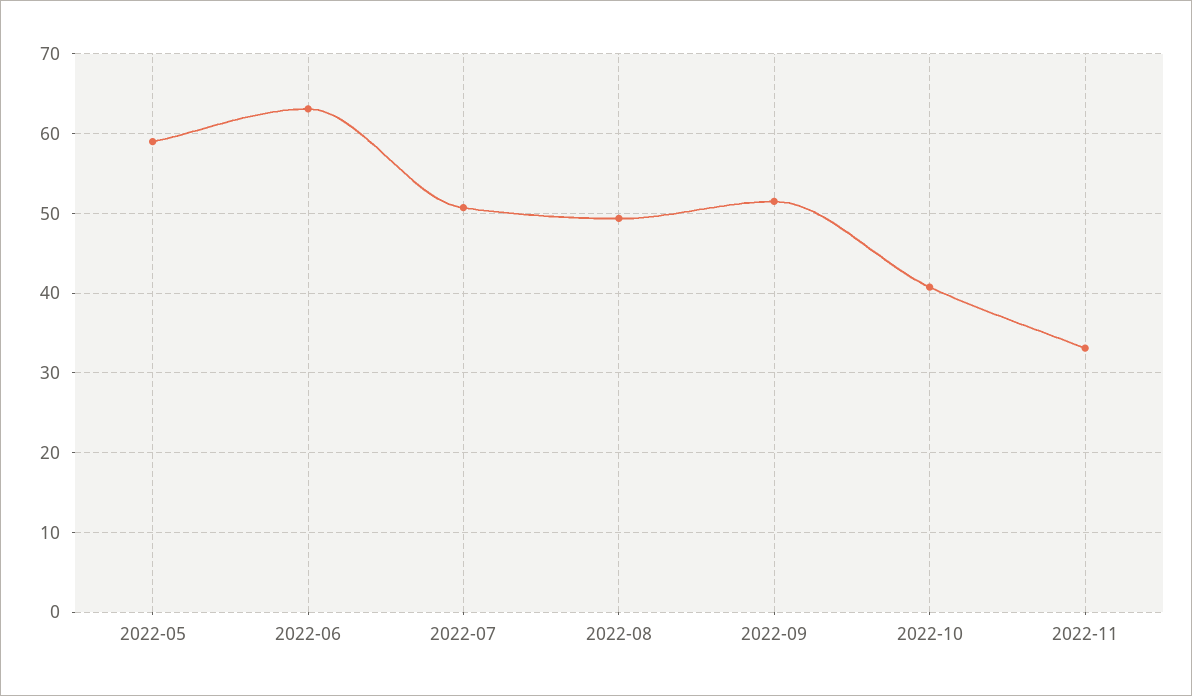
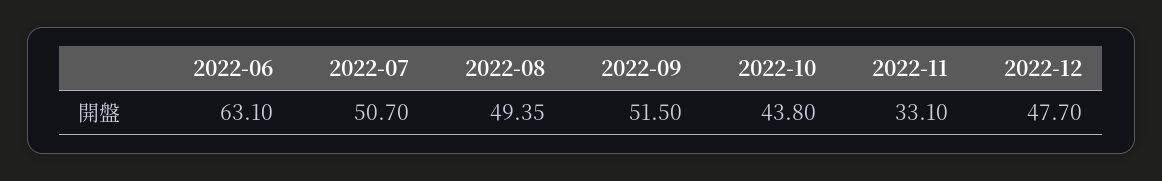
2022-05: 59 -> none
2022-10: 41 -> 43.8
2022-12: none -> 47.7

